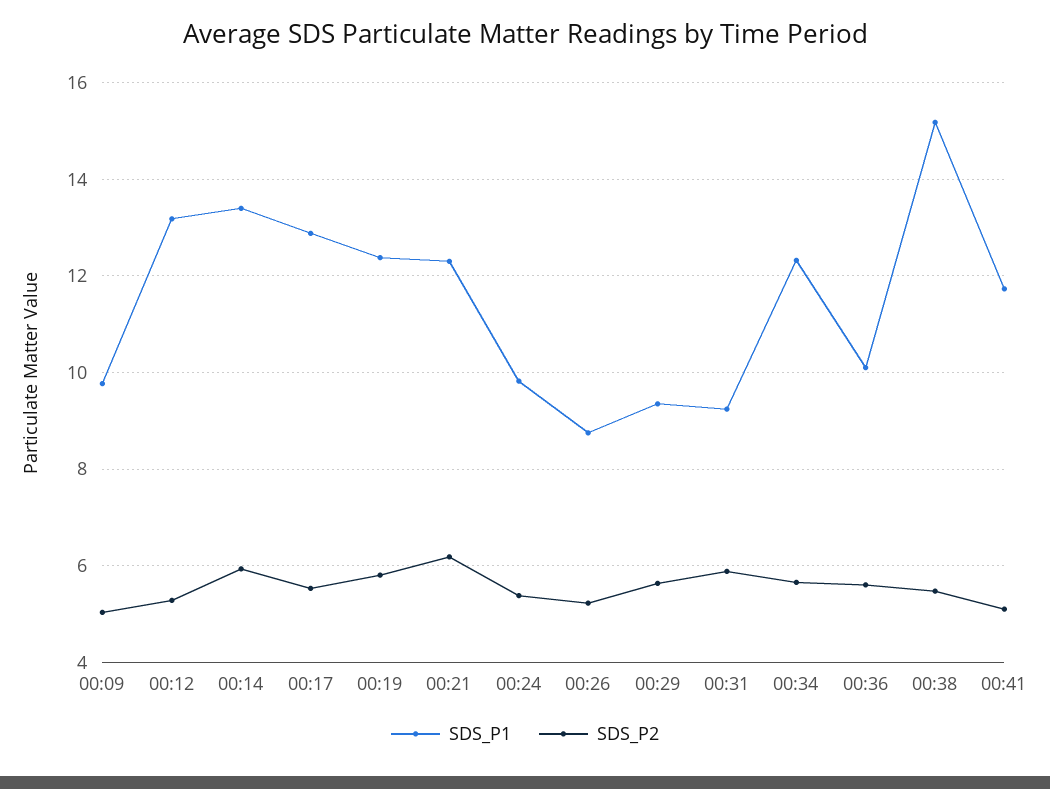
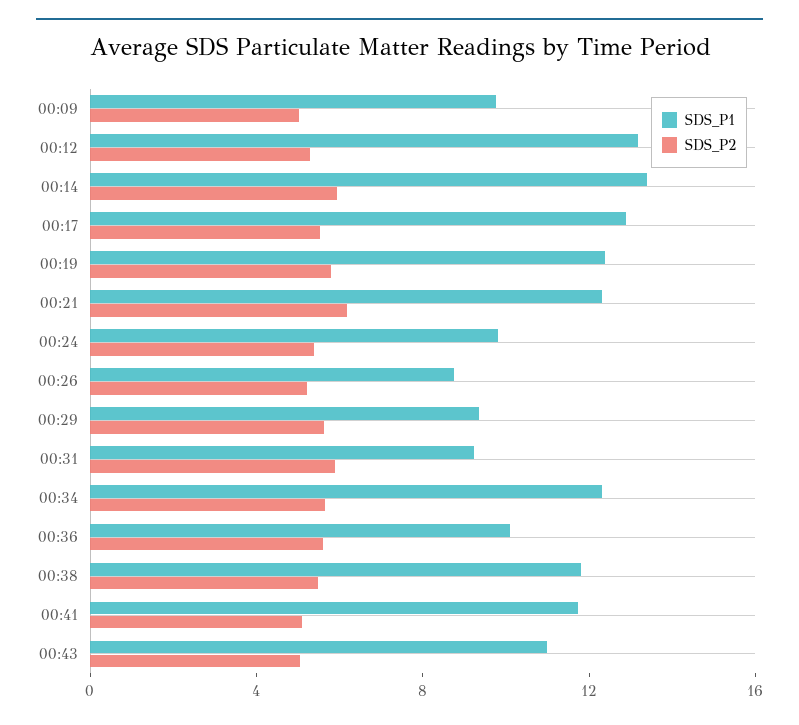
SDS_P1, 00:38: 15.2 -> 12
SDS_P1, 00:43: none -> 11
SDS_P2, 00:43: none -> 5

